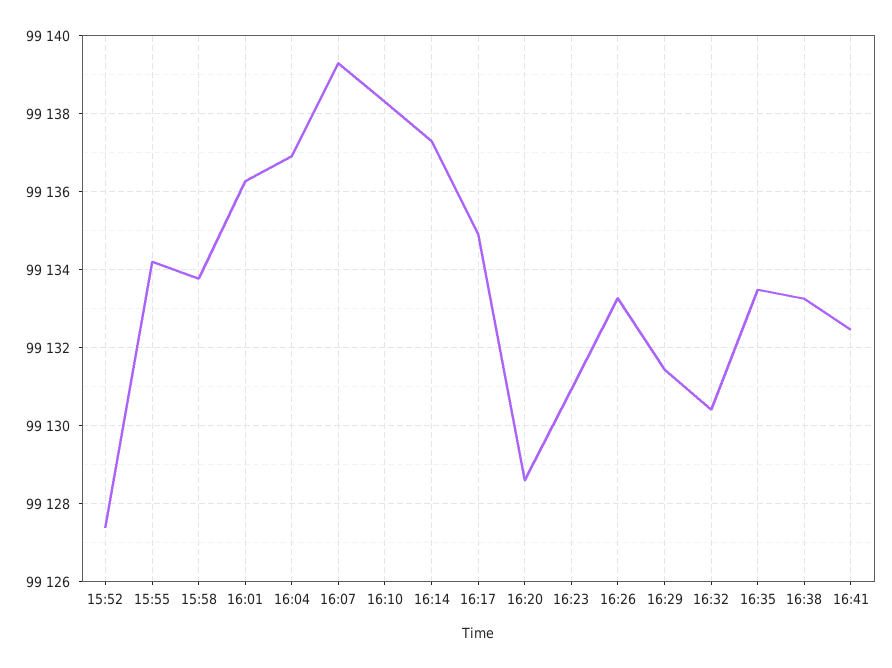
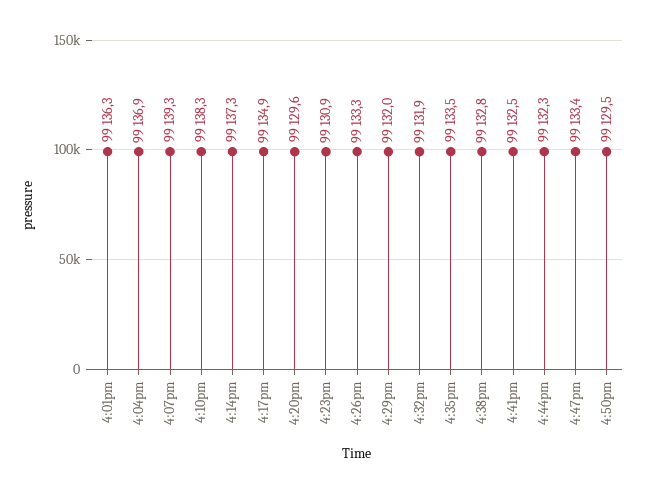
15:52: 99127.4 -> none
15:55: 99134.2 -> none
15:58: 99133.8 -> none
16:20: 99128.6 -> 99129.6
16:29: 99131.4 -> 99132
16:32: 99130.4 -> 99131.9
16:38: 99133.2 -> 99132.8
4:44pm: none -> 99132.3
4:47pm: none -> 99133.4
4:50pm: none -> 99129.5

